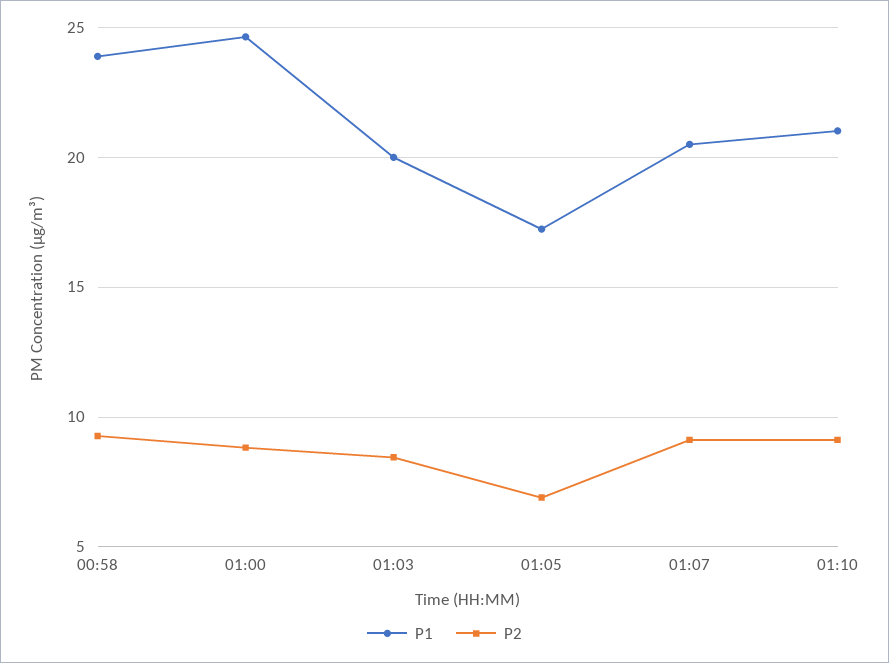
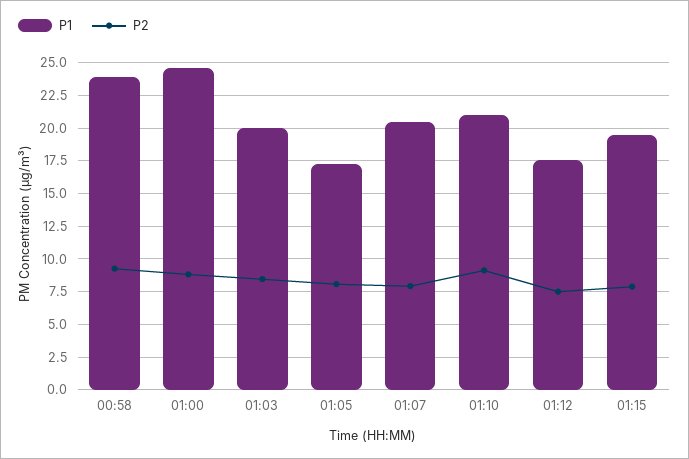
P2, 01:05: 7 -> 8
P2, 01:07: 9 -> 8
P1, 01:12: none -> 17.5
P2, 01:12: none -> 7.5
P1, 01:15: none -> 19.5
P2, 01:15: none -> 8

